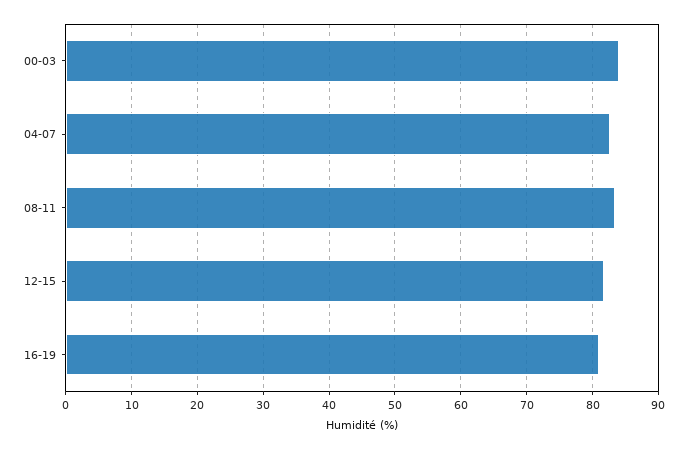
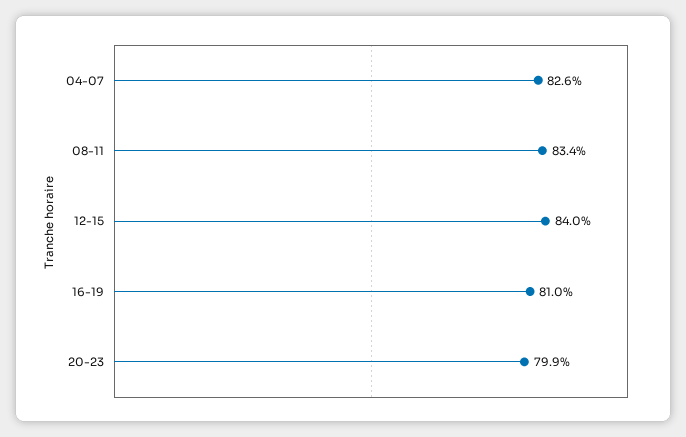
00-03: 84 -> none
12-15: 82 -> 84
20-23: none -> 79.9

